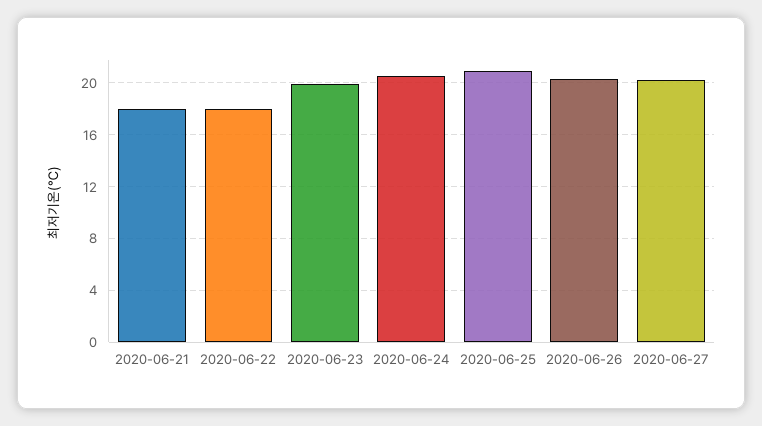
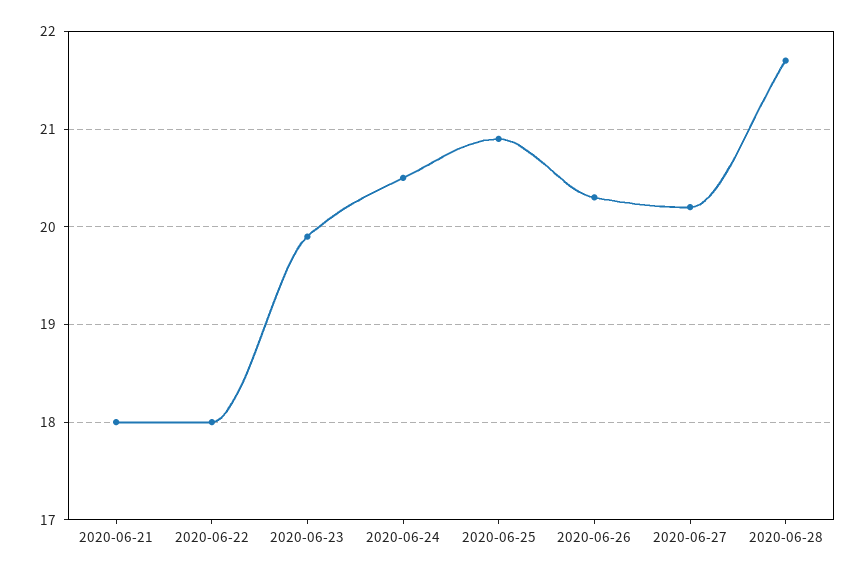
2020-06-28: none -> 21.7

